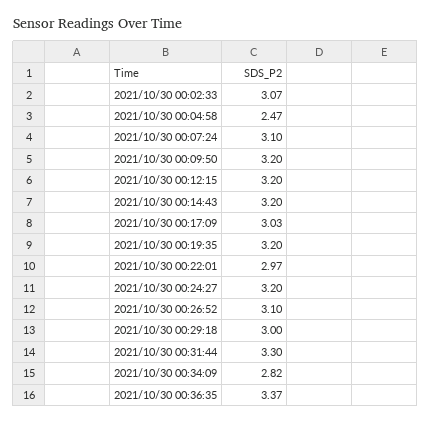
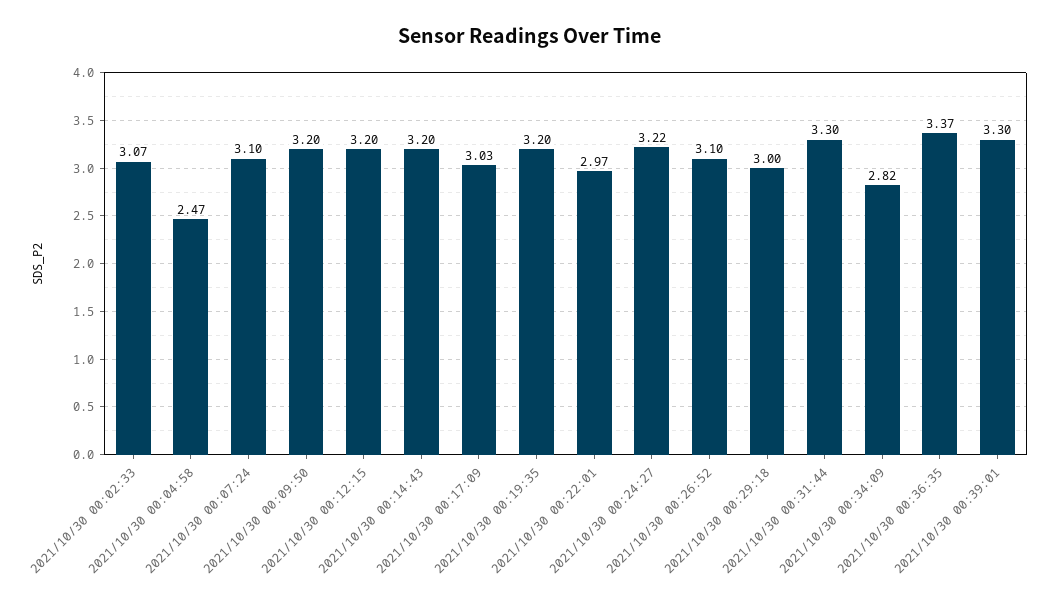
2021/10/30 00:24:27: 3.2 -> 3.22
2021/10/30 00:39:01: none -> 3.3

